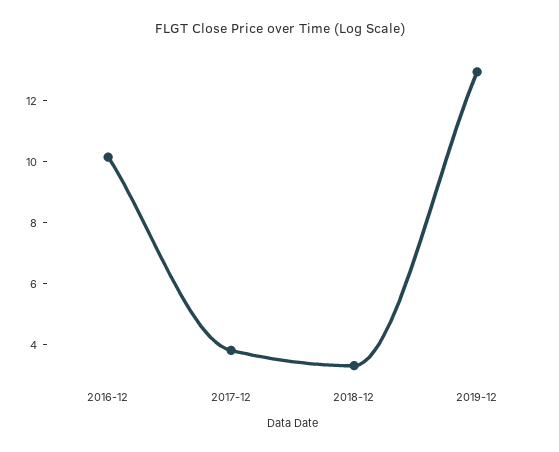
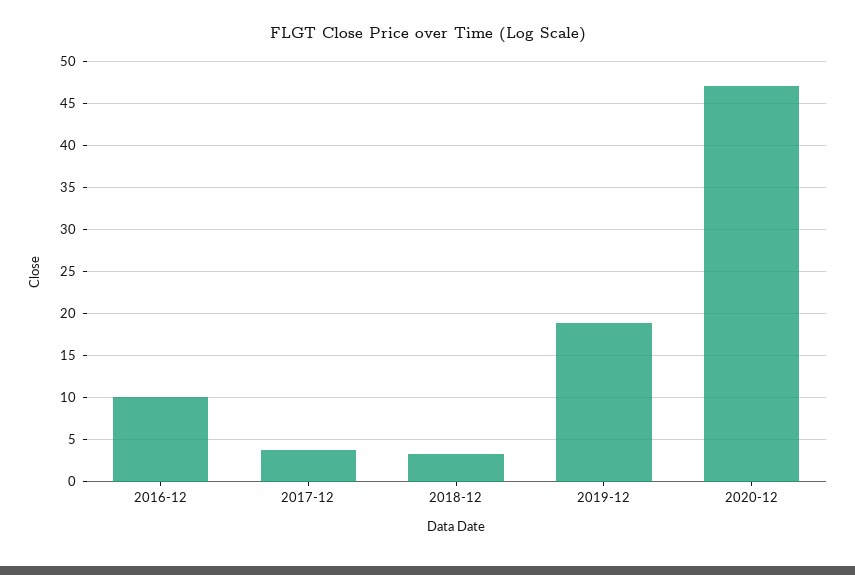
2019-12: 13 -> 19
2020-12: none -> 47

